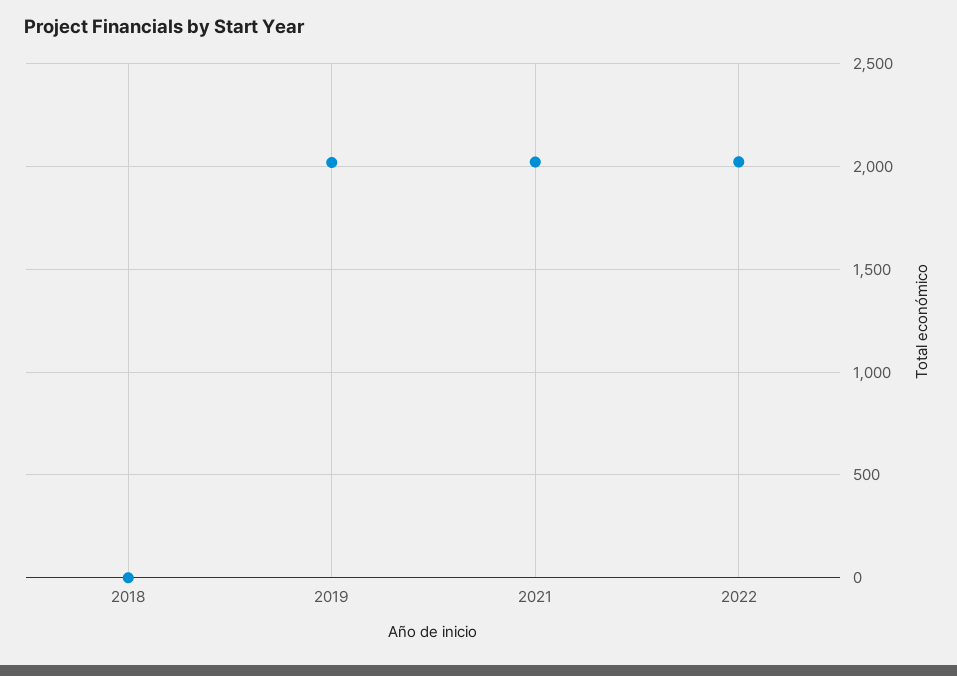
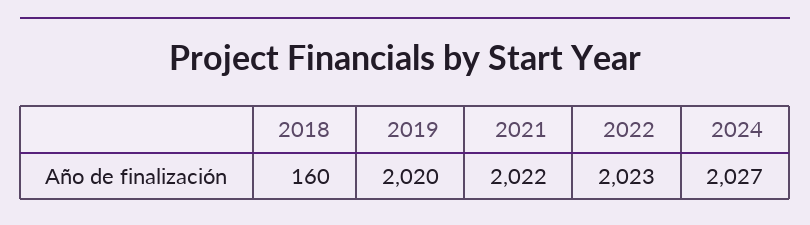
2018: 0 -> 160
2024: none -> 2027

